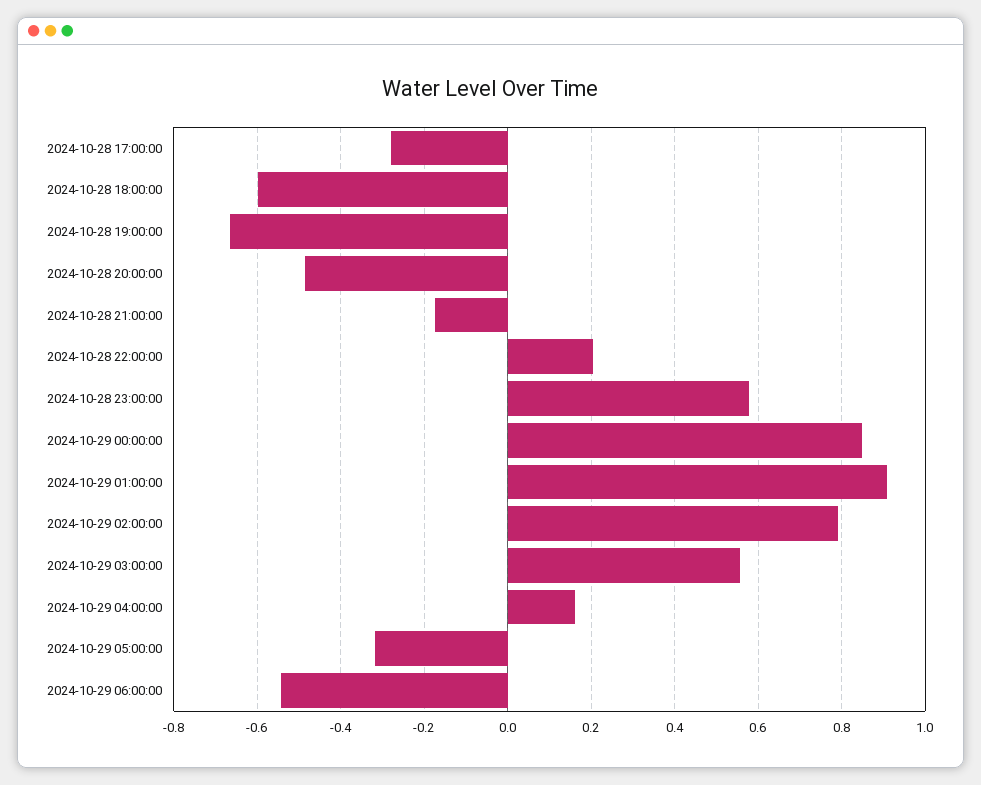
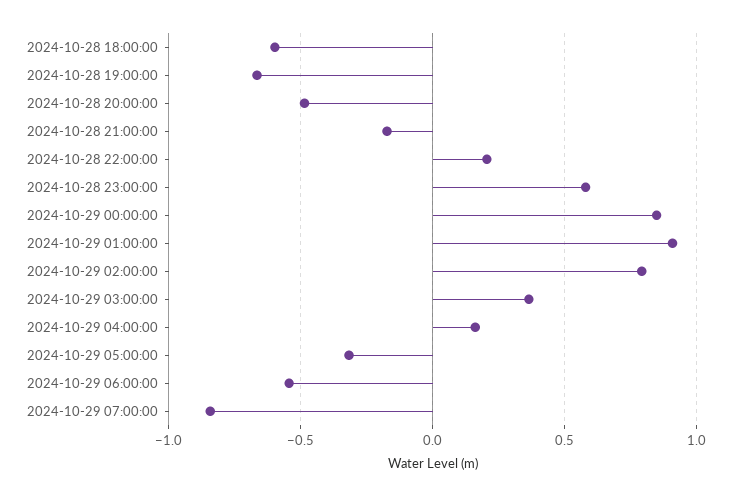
2024-10-28 17:00:00: -0.28 -> none
2024-10-29 03:00:00: 0.56 -> 0.35
2024-10-29 07:00:00: none -> -0.85

